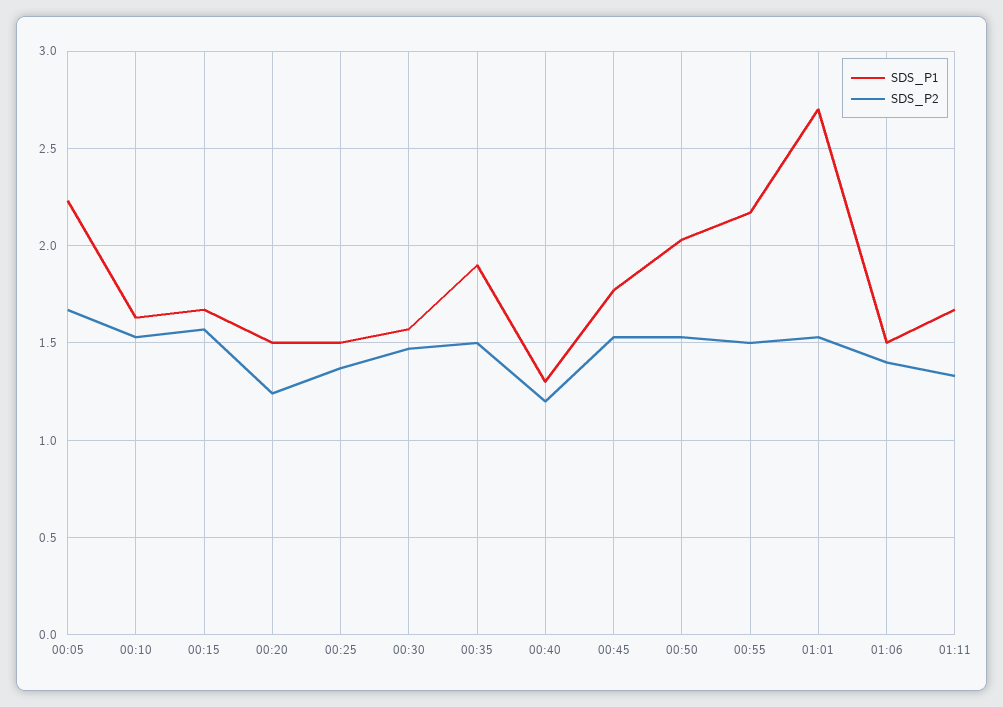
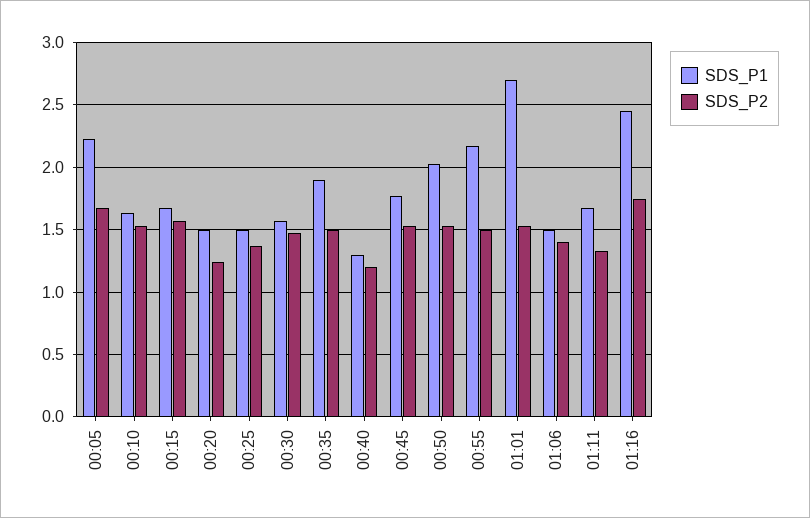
SDS_P1, 01:16: none -> 2.45
SDS_P2, 01:16: none -> 1.75

